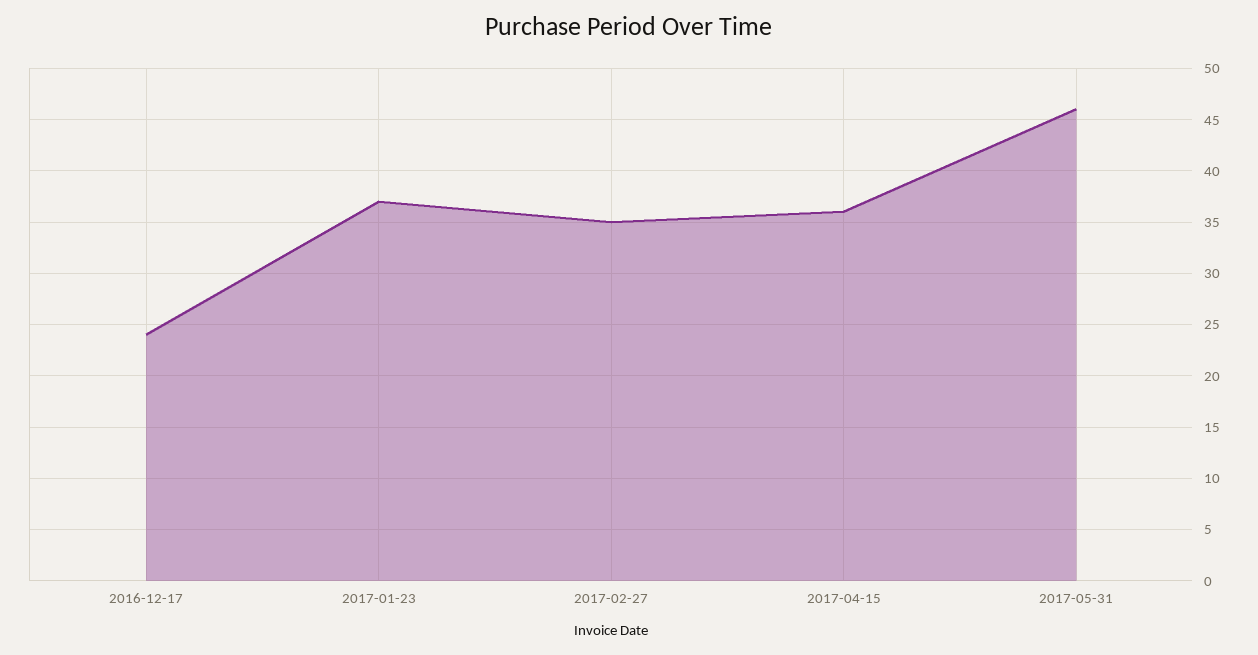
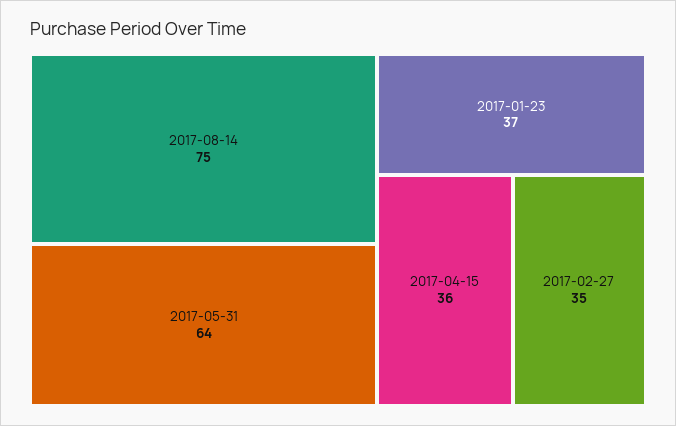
2016-12-17: 24 -> none
2017-05-31: 46 -> 64
2017-08-14: none -> 75

